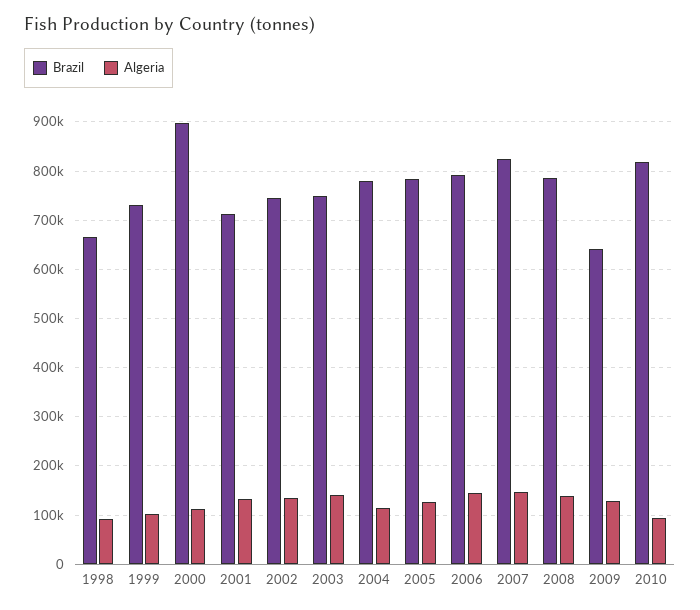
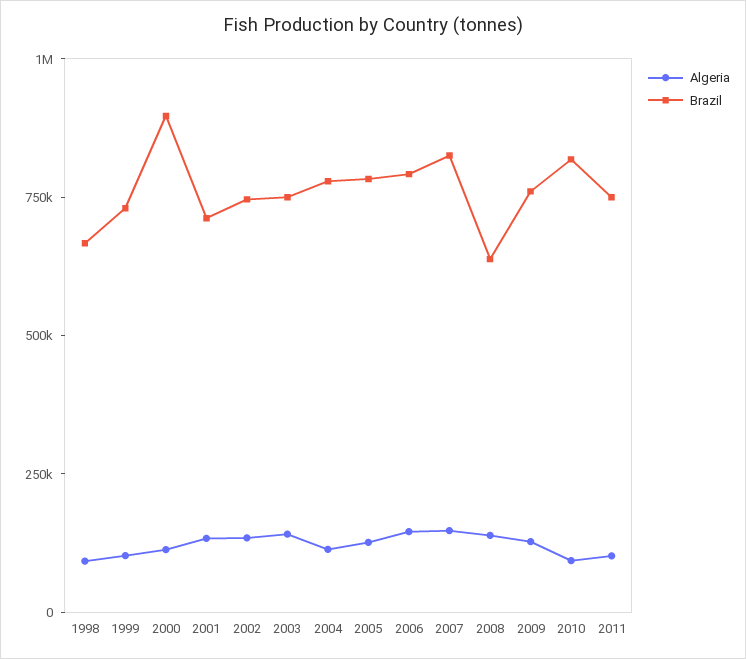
Brazil, 2008: 780000 -> 650000
Brazil, 2009: 640000 -> 750000
Algeria, 2011: none -> 100000
Brazil, 2011: none -> 750000

